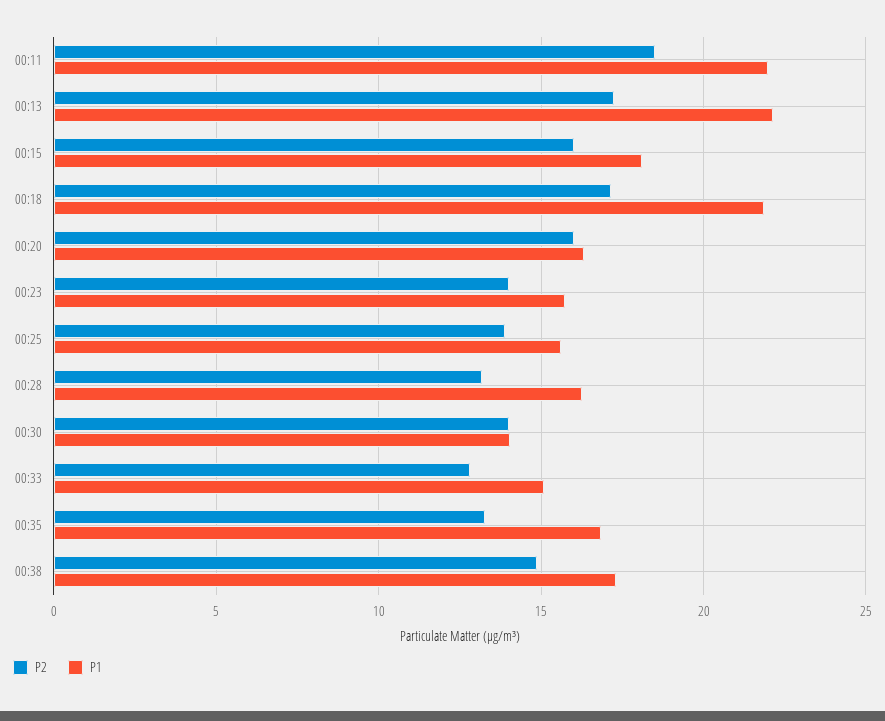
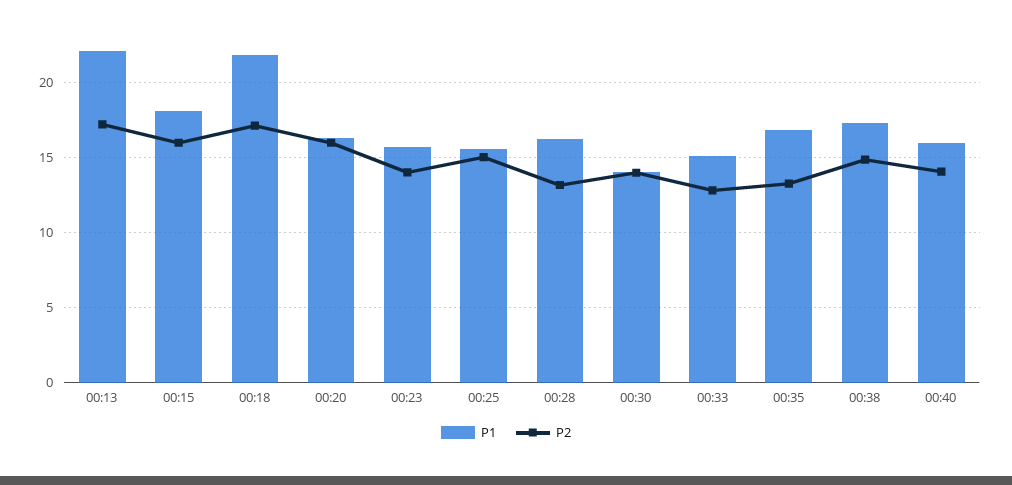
P2, 00:11: 18.5 -> none
P1, 00:11: 22 -> none
P2, 00:25: 14 -> 15
P1, 00:40: none -> 16
P2, 00:40: none -> 14

